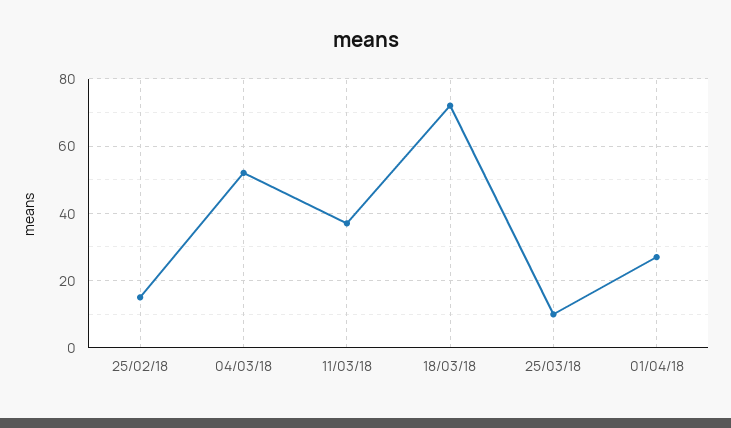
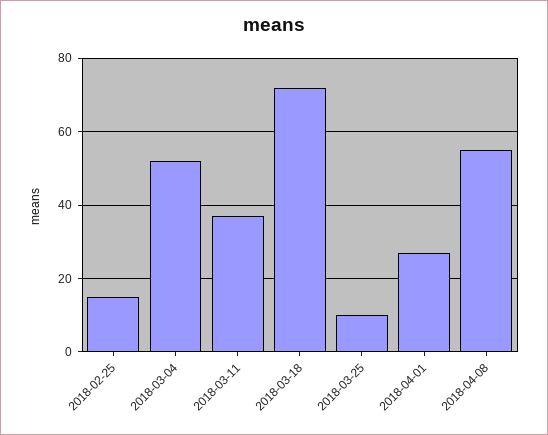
2018-04-08: none -> 55

